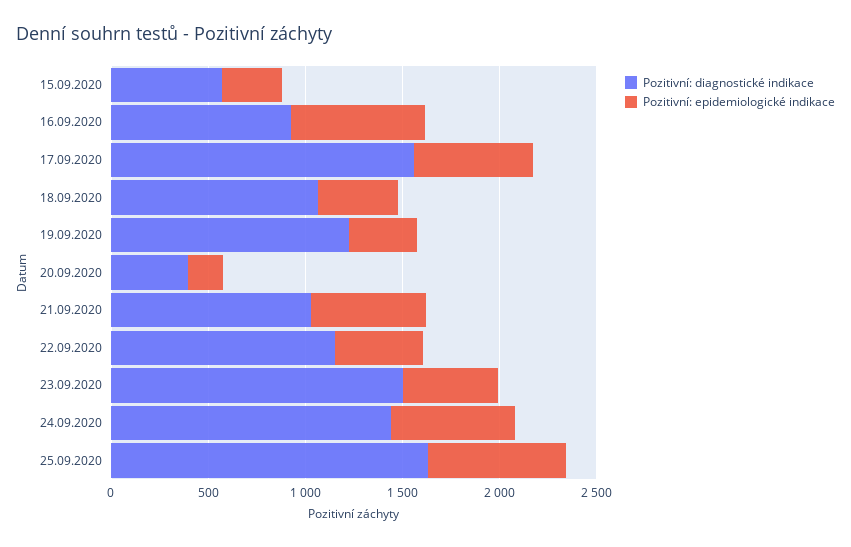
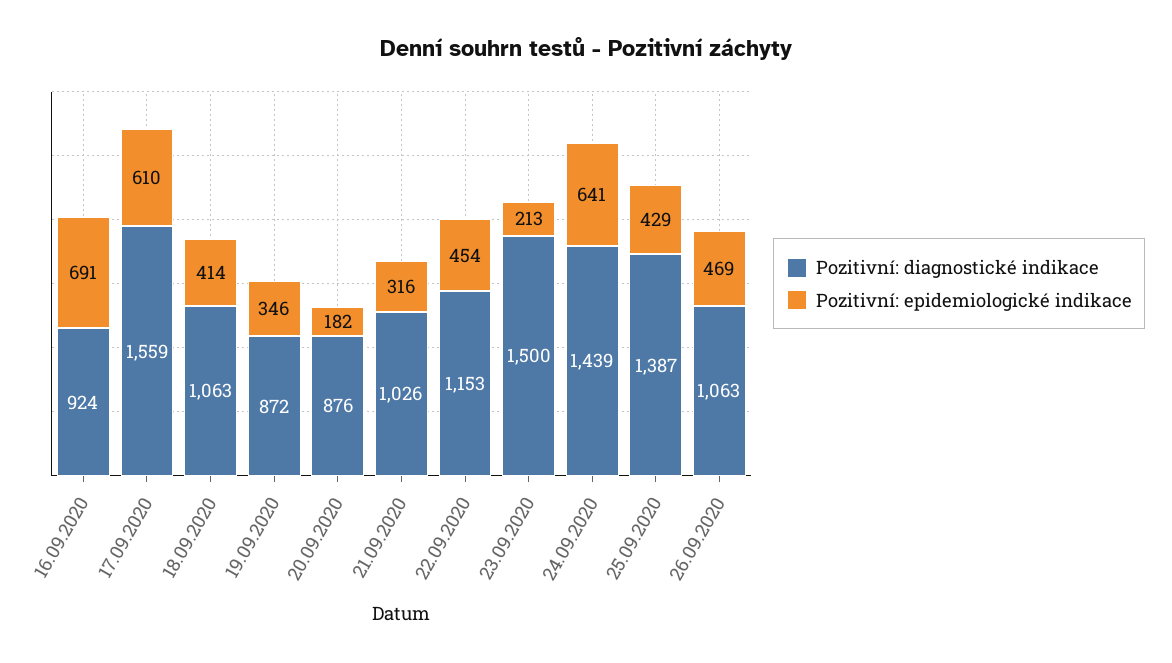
Pozitivní: diagnostické indikace, 15.09.2020: 600 -> none
Pozitivní: epidemiologické indikace, 15.09.2020: 300 -> none
Pozitivní: diagnostické indikace, 19.09.2020: 1200 -> 872
Pozitivní: diagnostické indikace, 20.09.2020: 400 -> 876
Pozitivní: epidemiologické indikace, 21.09.2020: 600 -> 316
Pozitivní: epidemiologické indikace, 23.09.2020: 500 -> 213
Pozitivní: diagnostické indikace, 25.09.2020: 1600 -> 1387
Pozitivní: epidemiologické indikace, 25.09.2020: 700 -> 429
Pozitivní: diagnostické indikace, 26.09.2020: none -> 1063
Pozitivní: epidemiologické indikace, 26.09.2020: none -> 469

